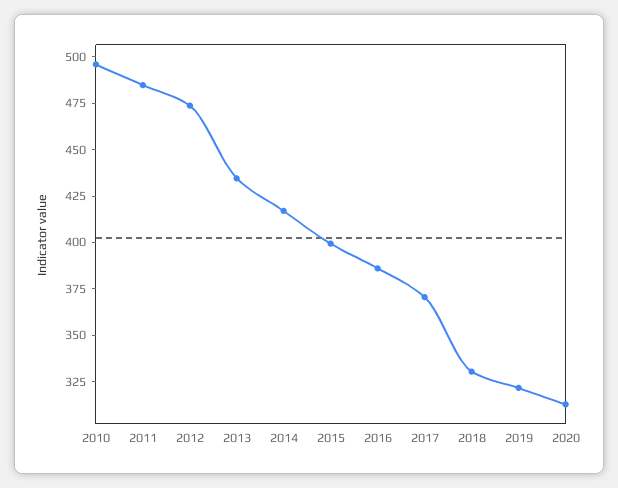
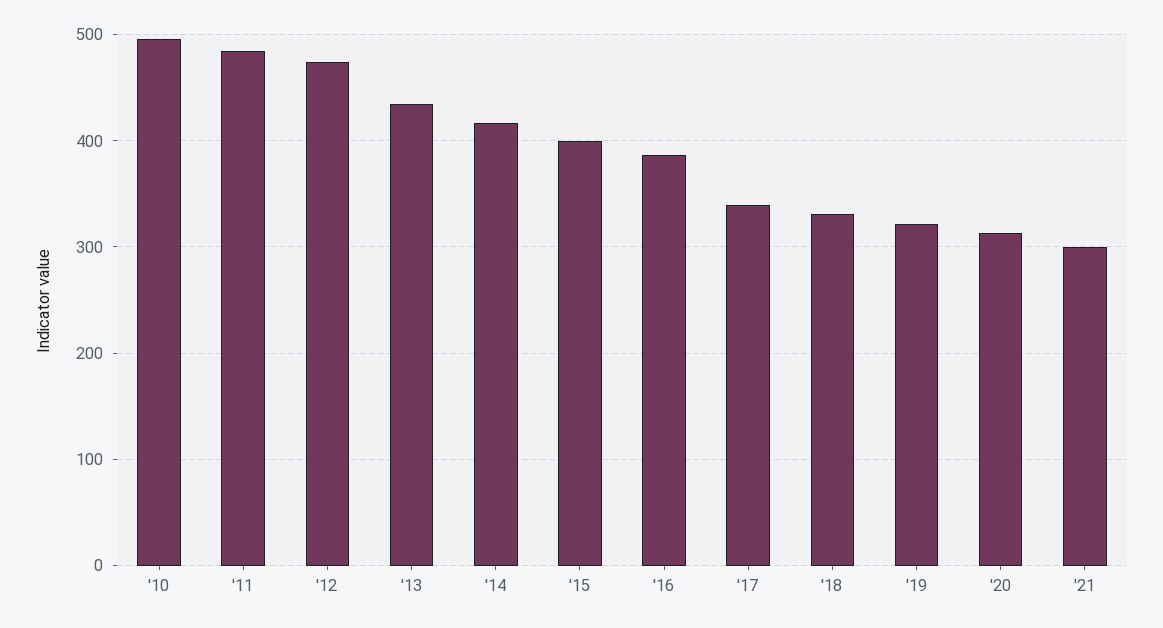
2017: 370 -> 340
'21: none -> 300

